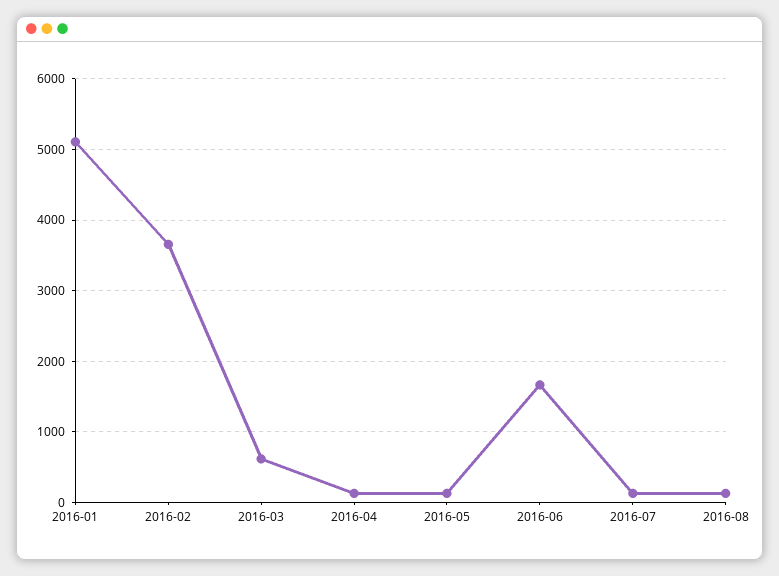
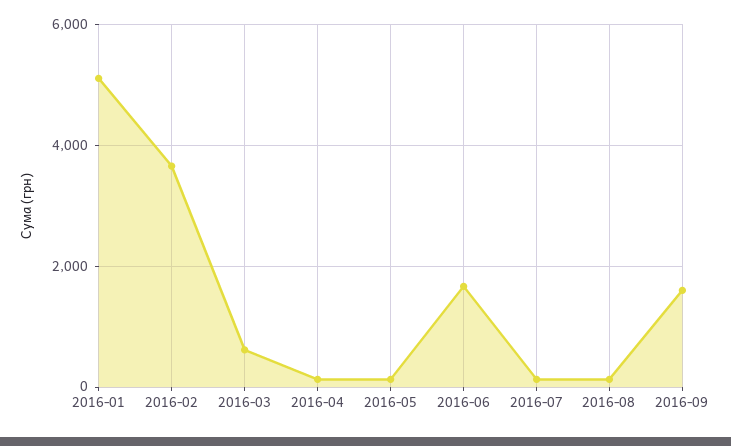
2016-09: none -> 1600

